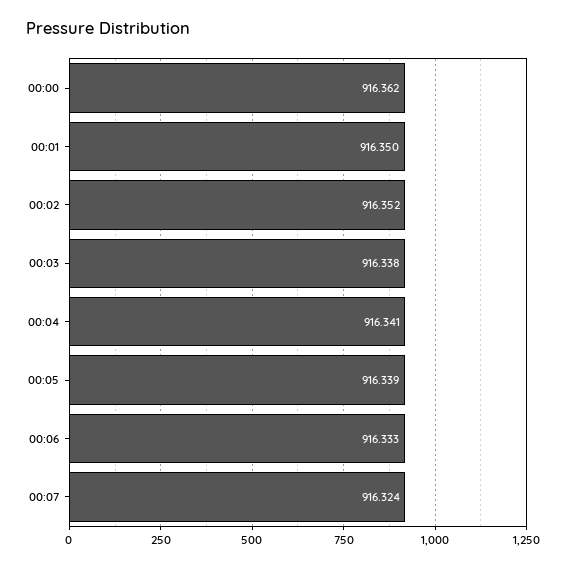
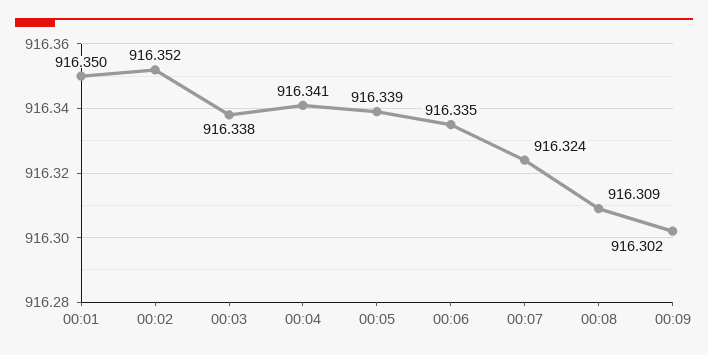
00:00: 916.362 -> none
00:06: 916.333 -> 916.335
00:08: none -> 916.309
00:09: none -> 916.302

